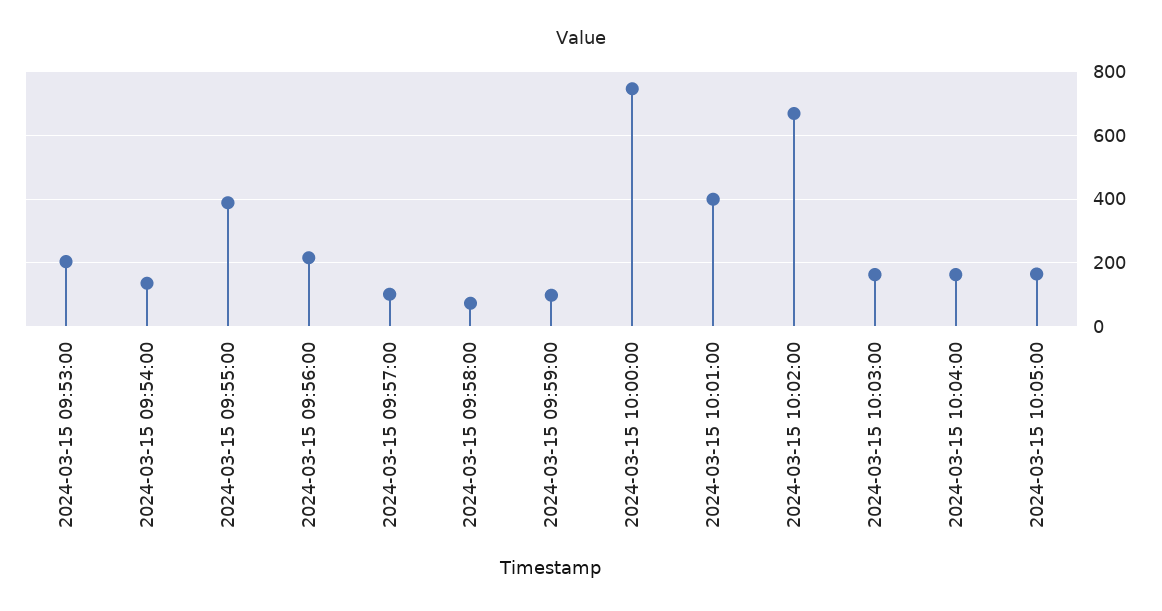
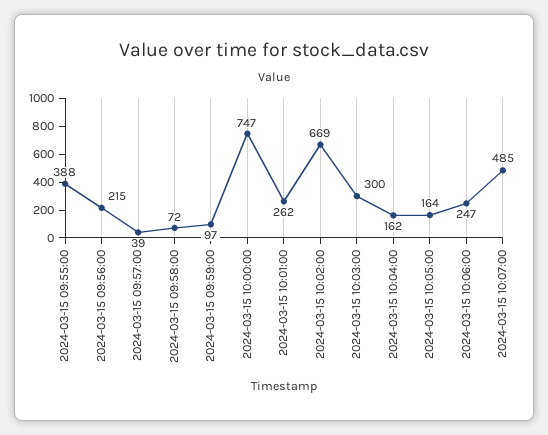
2024-03-15 09:53:00: 200 -> none
2024-03-15 09:54:00: 140 -> none
2024-03-15 09:57:00: 100 -> 39
2024-03-15 10:01:00: 400 -> 262
2024-03-15 10:03:00: 160 -> 300
2024-03-15 10:06:00: none -> 247
2024-03-15 10:07:00: none -> 485

